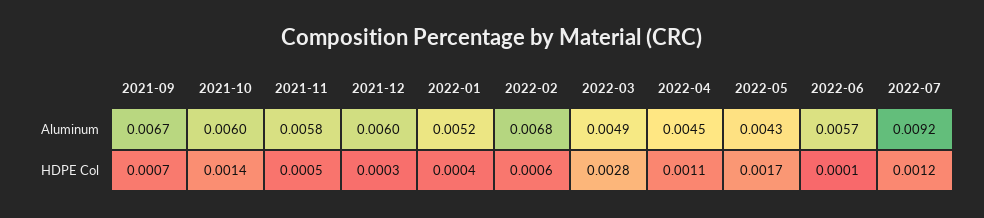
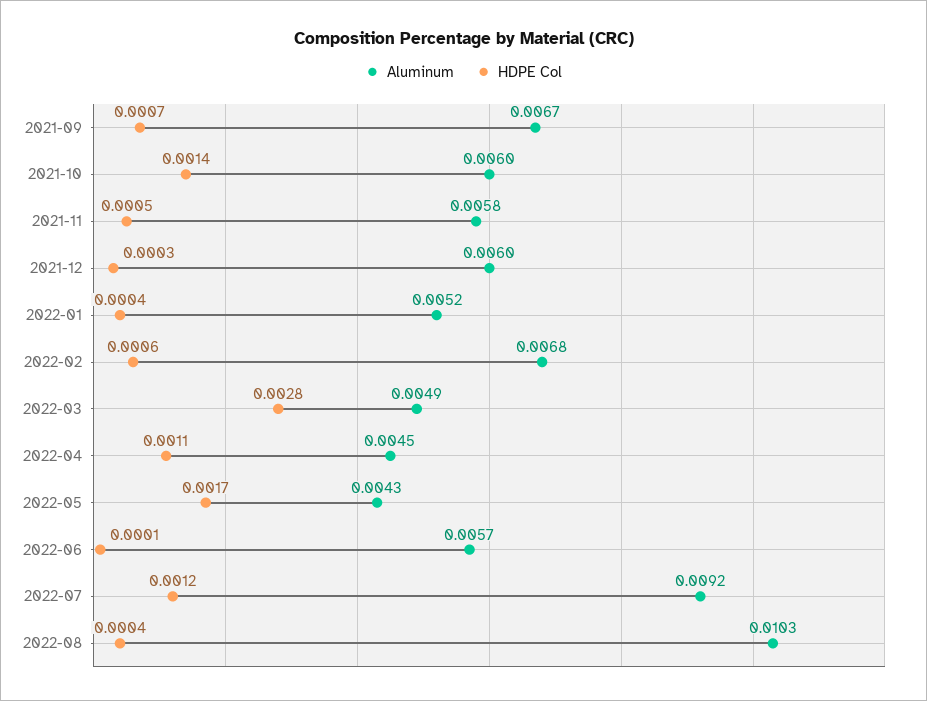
Aluminum, 2022-08: none -> 0.0103
HDPE Col, 2022-08: none -> 0.0004

